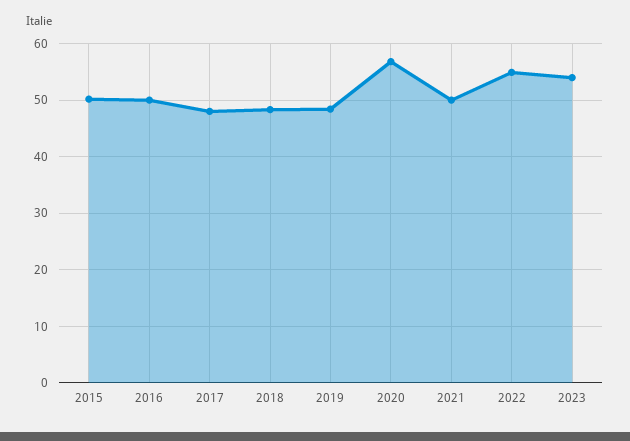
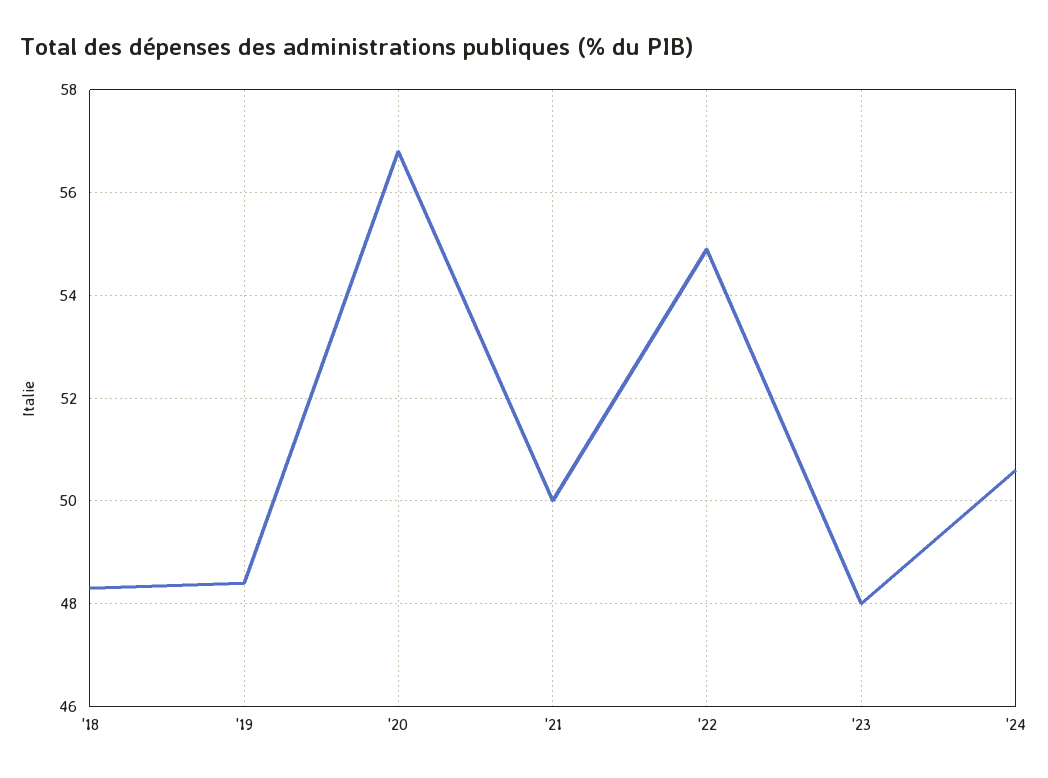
2015: 50 -> none
2016: 50 -> none
2017: 48 -> none
2023: 54 -> 48
'24: none -> 50.5

